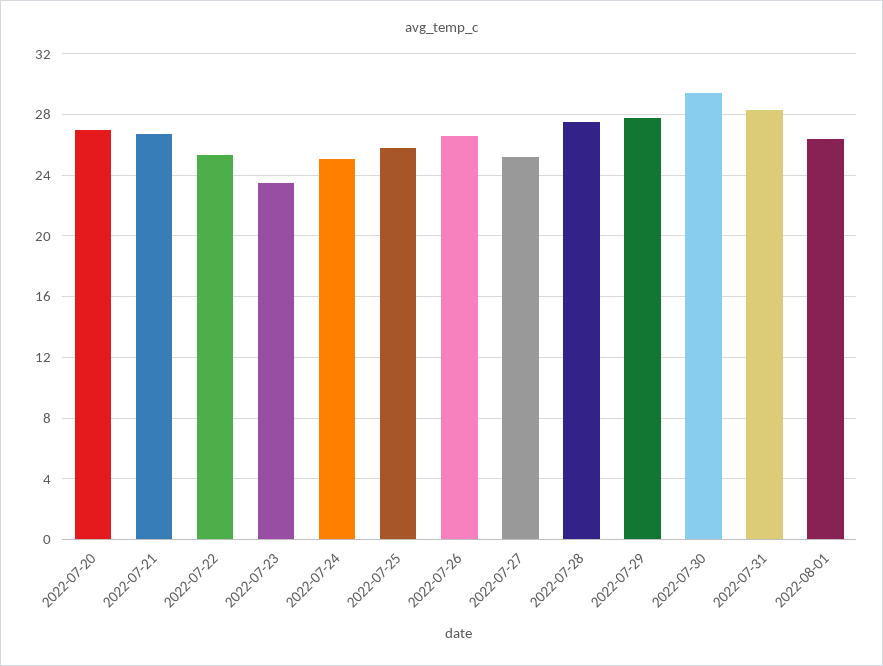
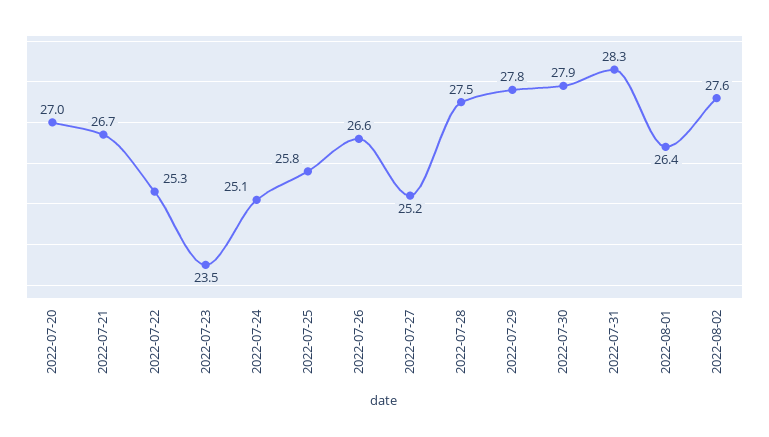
2022-07-30: 29.5 -> 27.9
2022-08-02: none -> 27.6

